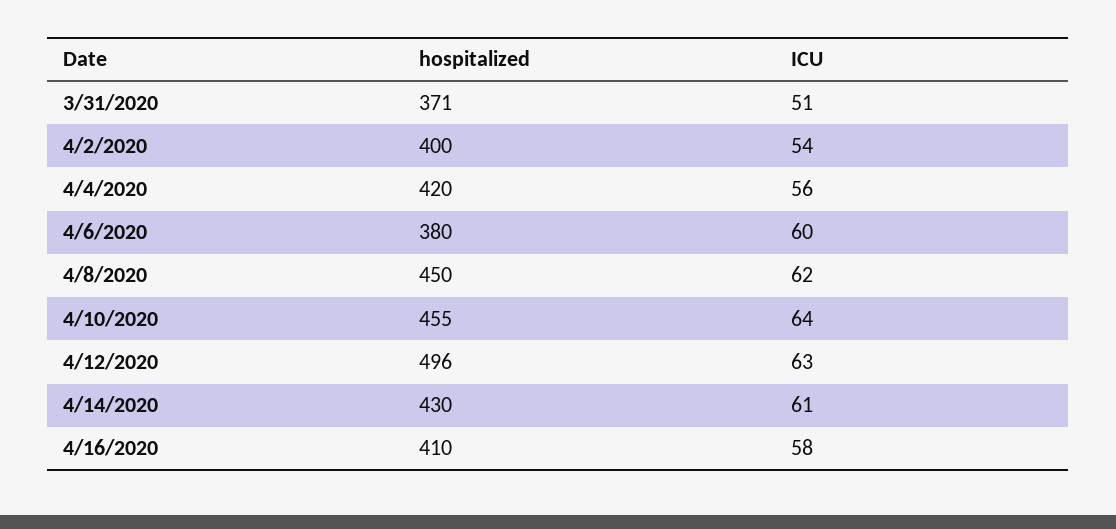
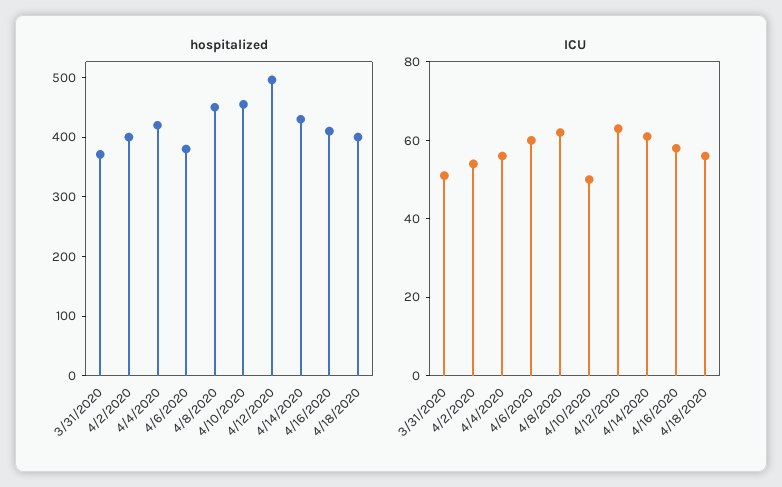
ICU, 4/10/2020: 64 -> 50
hospitalized, 4/18/2020: none -> 400
ICU, 4/18/2020: none -> 55

